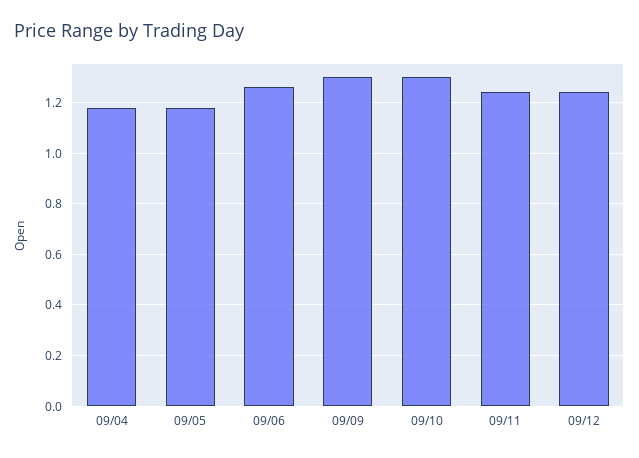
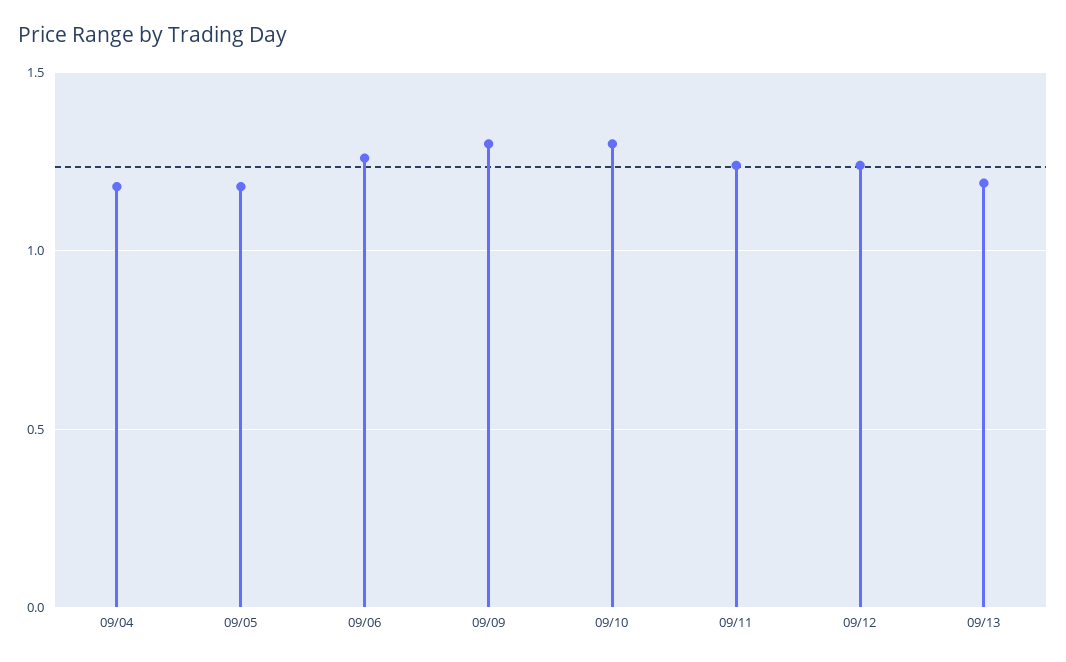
09/13: none -> 1.2

